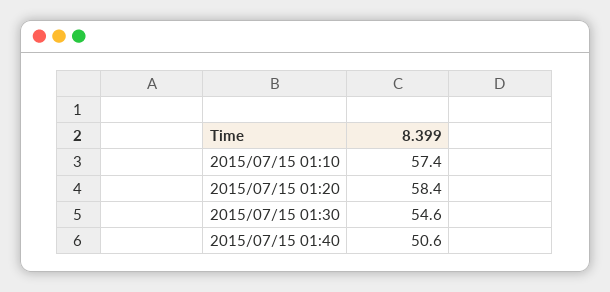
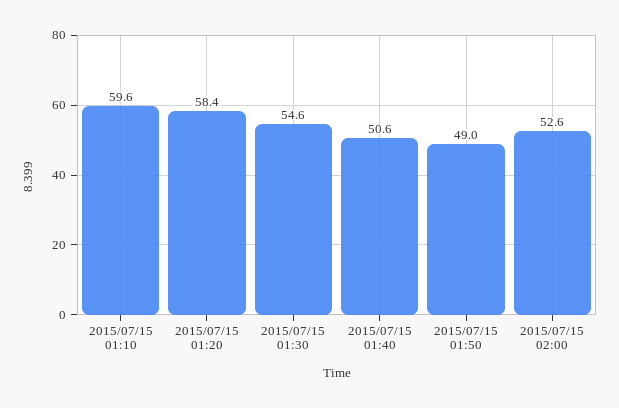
2015/07/15 01:10: 57.4 -> 59.6
2015/07/15 01:50: none -> 49
2015/07/15 02:00: none -> 52.6

